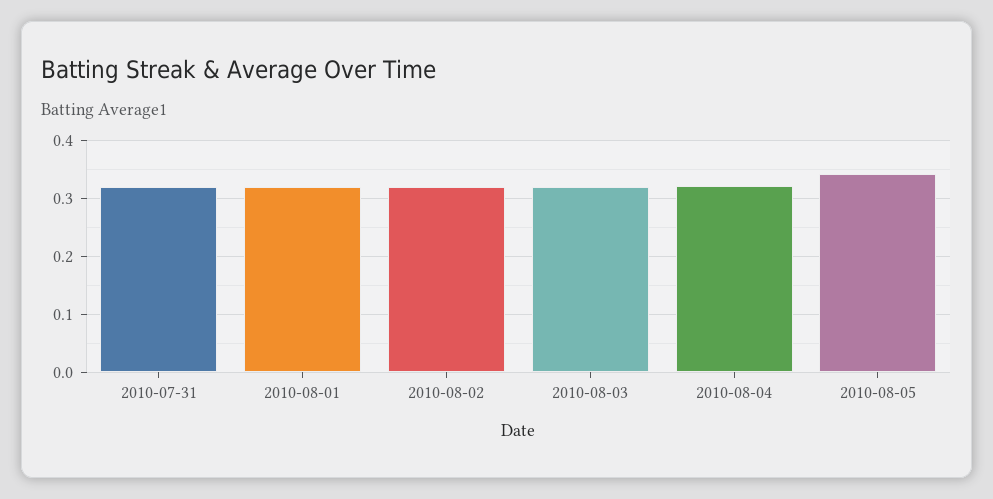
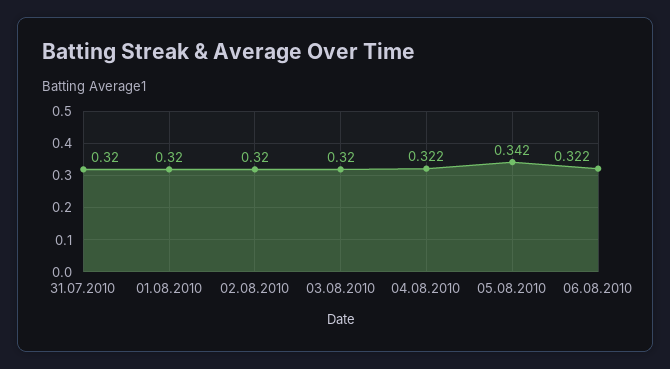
06.08.2010: none -> 0.322

